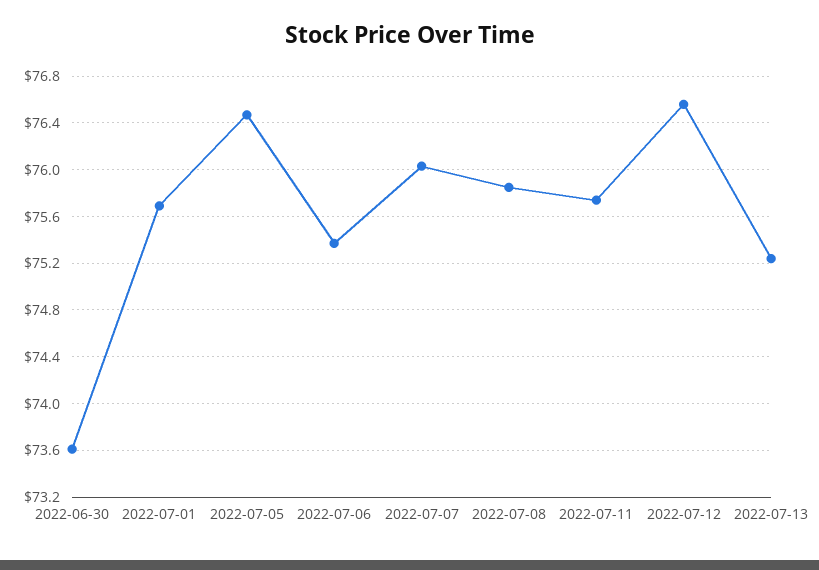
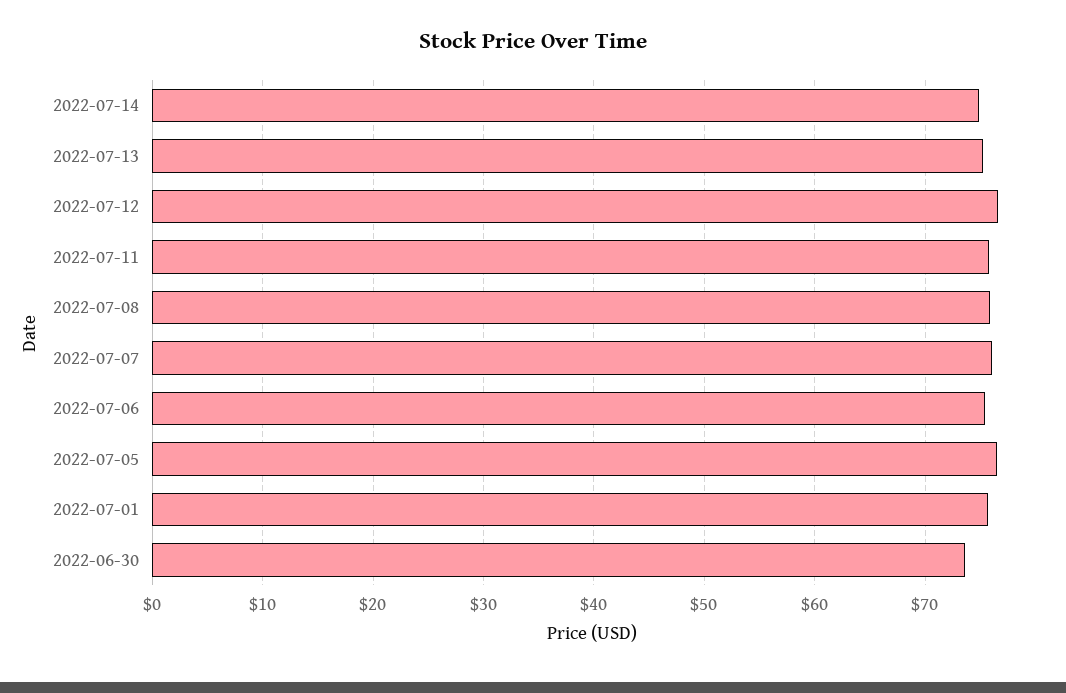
2022-07-14: none -> 75

